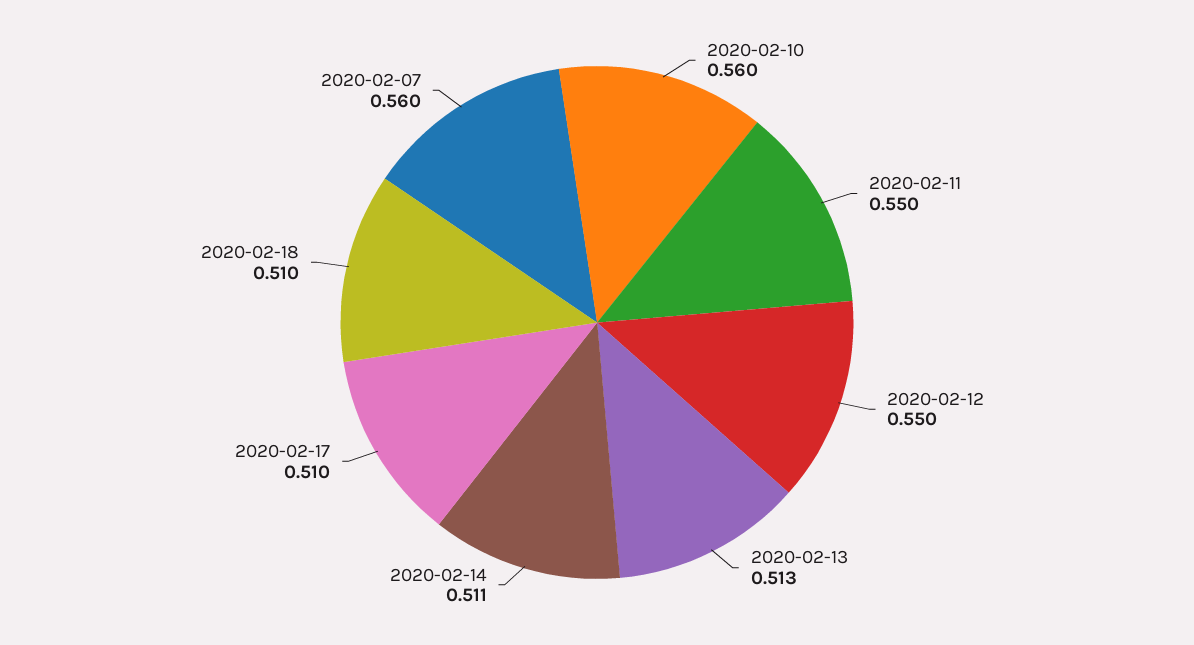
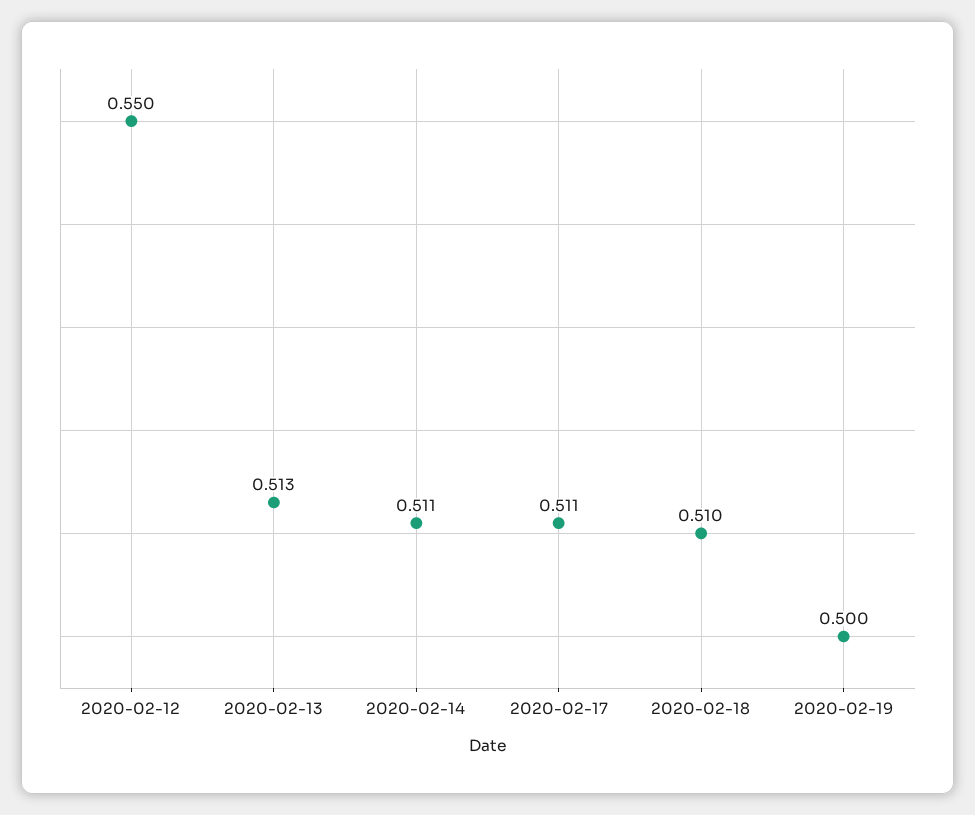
2020-02-10: 0.56 -> none
2020-02-11: 0.55 -> none
2020-02-17: 0.51 -> 0.511
2020-02-07: 0.56 -> none
2020-02-19: none -> 0.5

